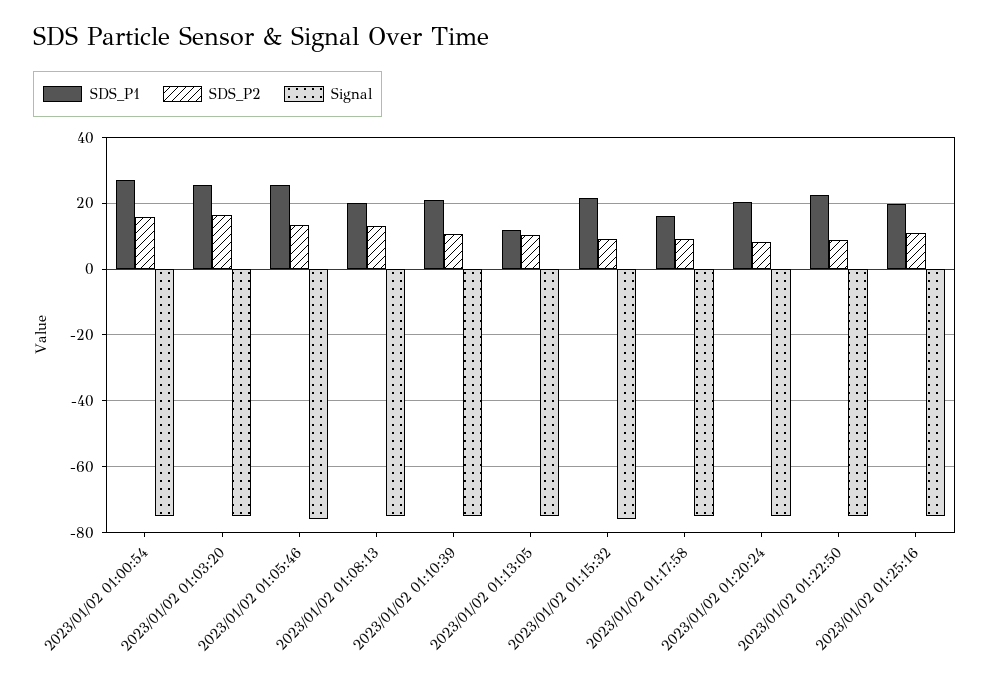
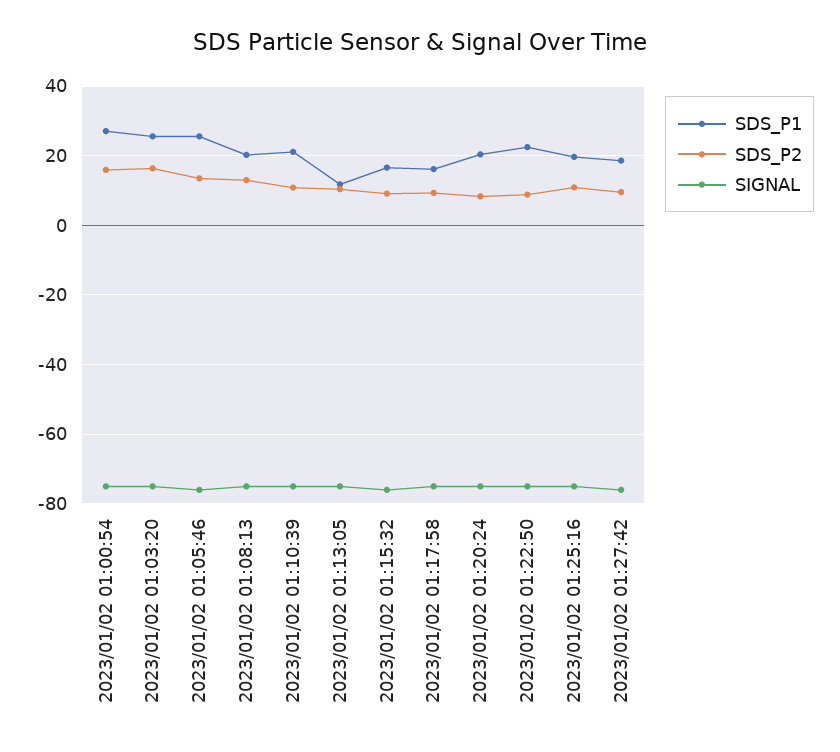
SDS_P1, 2023/01/02 01:15:32: 22 -> 16
SDS_P1, 2023/01/02 01:27:42: none -> 18
SDS_P2, 2023/01/02 01:27:42: none -> 10
Signal, 2023/01/02 01:27:42: none -> -76

